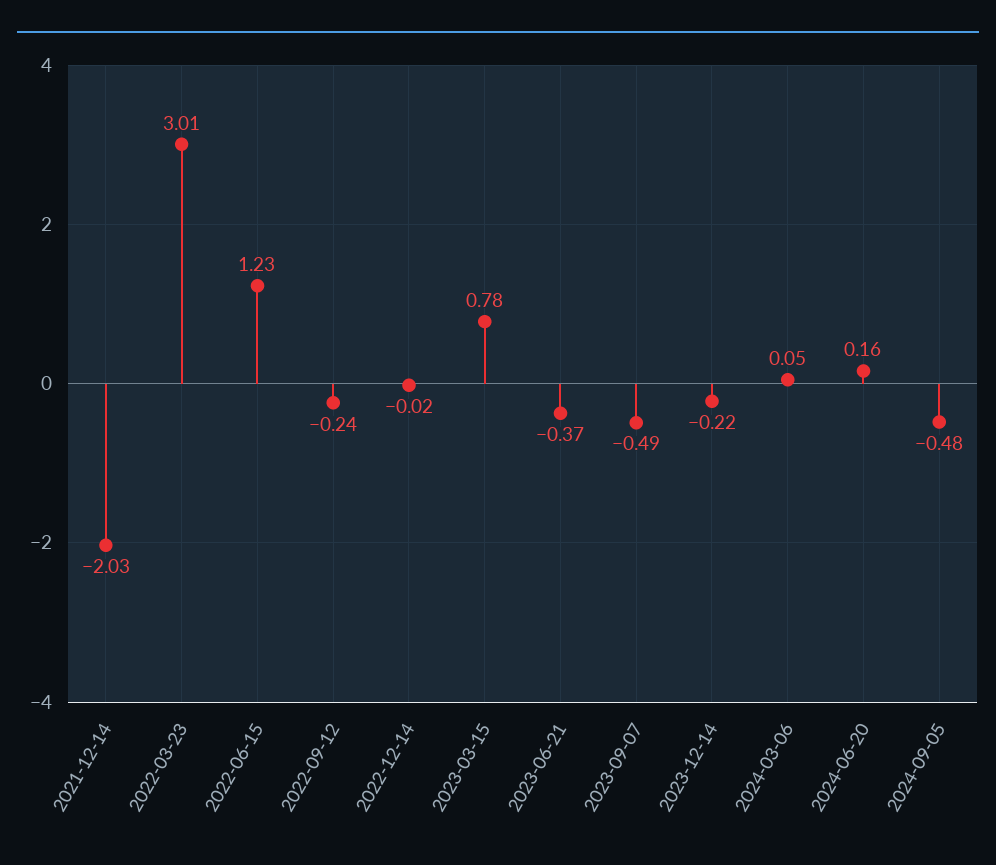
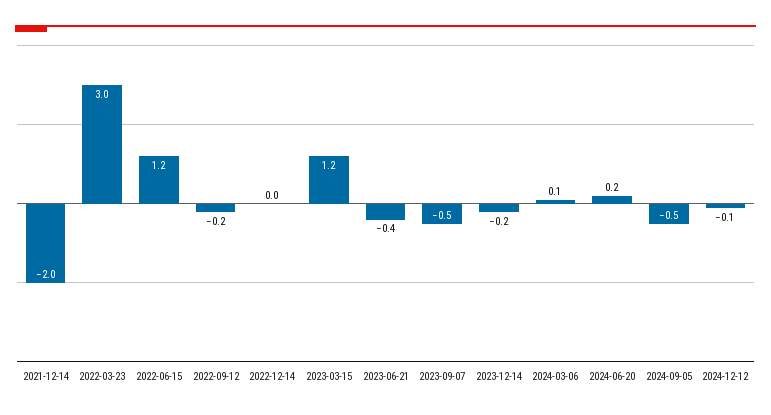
2023-03-15: 0.78 -> 1.2
2024-12-12: none -> -0.1

